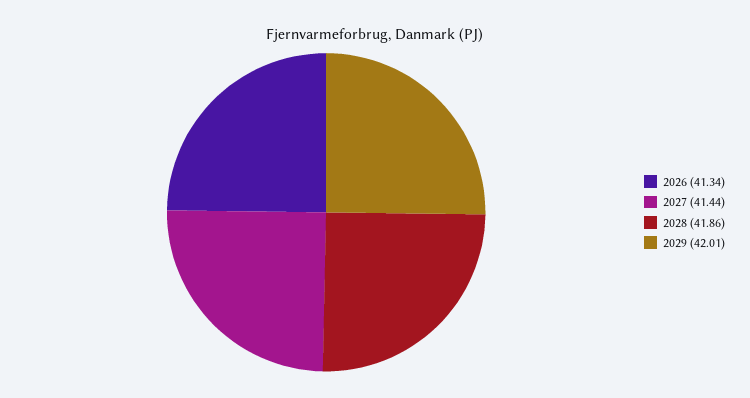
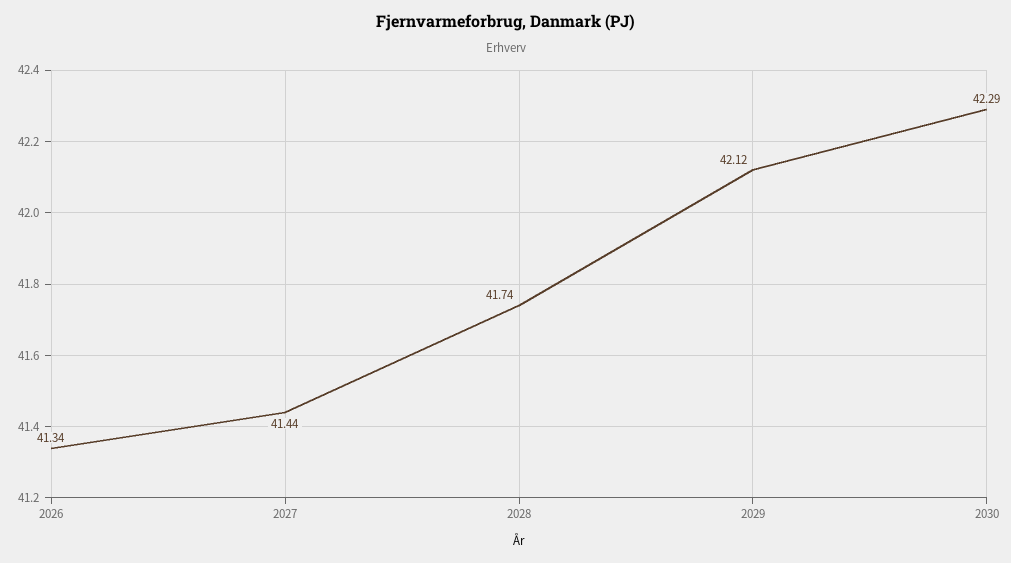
2028: 41.86 -> 41.74
2029: 42.01 -> 42.12
2030: none -> 42.29

